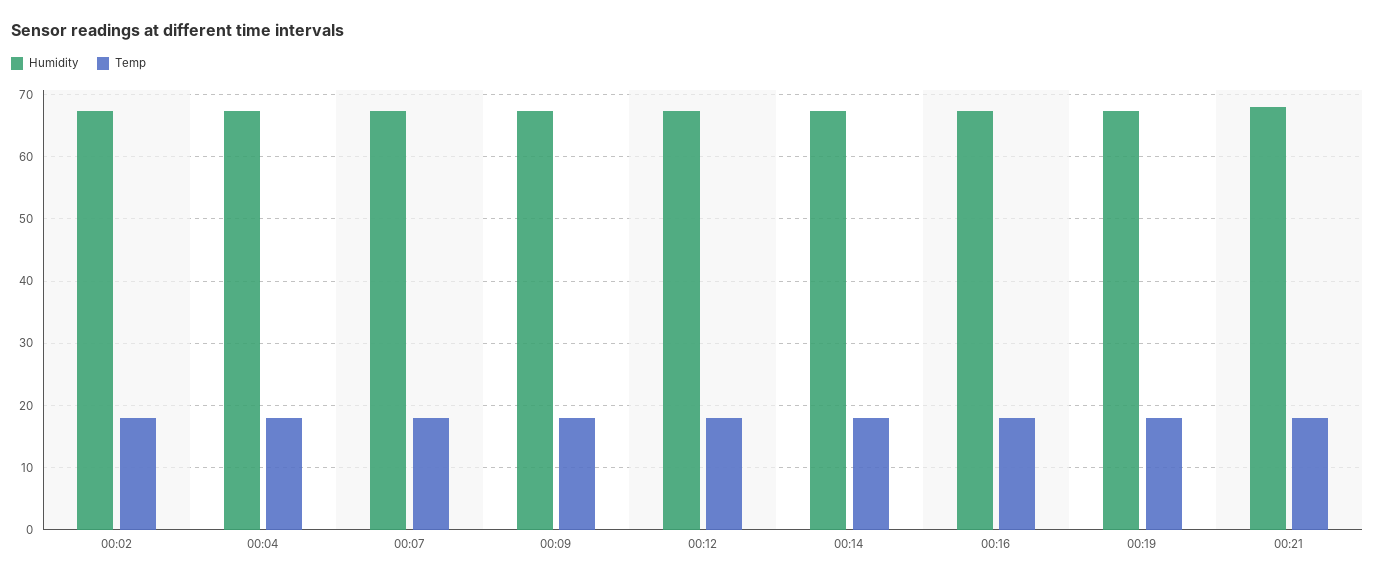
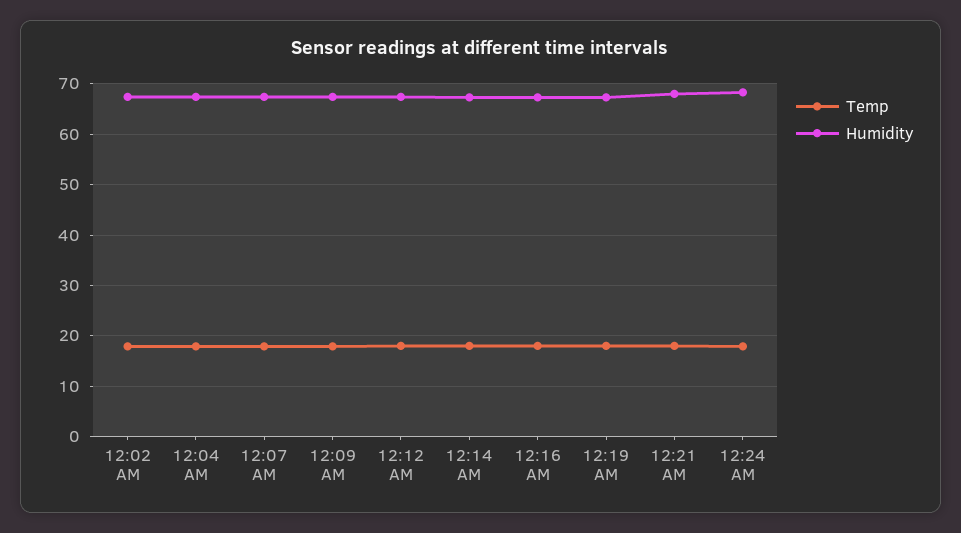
Temp, 12:24 AM: none -> 18
Humidity, 12:24 AM: none -> 68

